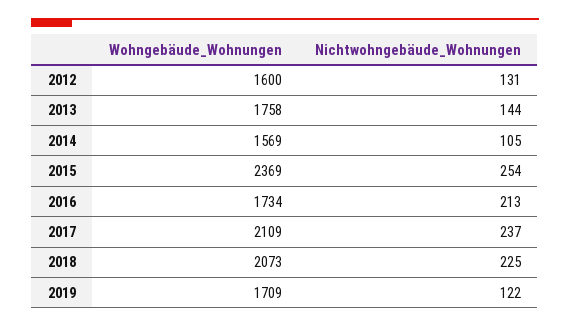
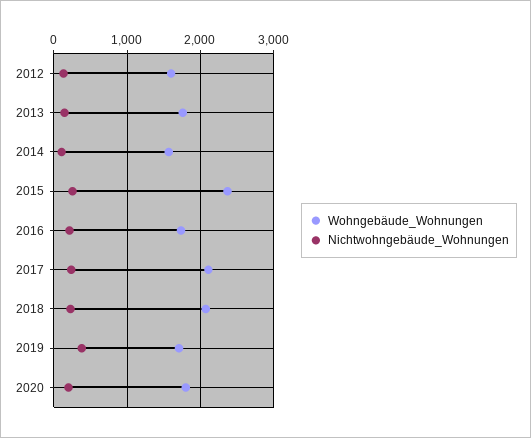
Nichtwohngebäude_Wohnungen, 2019: 122 -> 400
Wohngebäude_Wohnungen, 2020: none -> 1800
Nichtwohngebäude_Wohnungen, 2020: none -> 200

